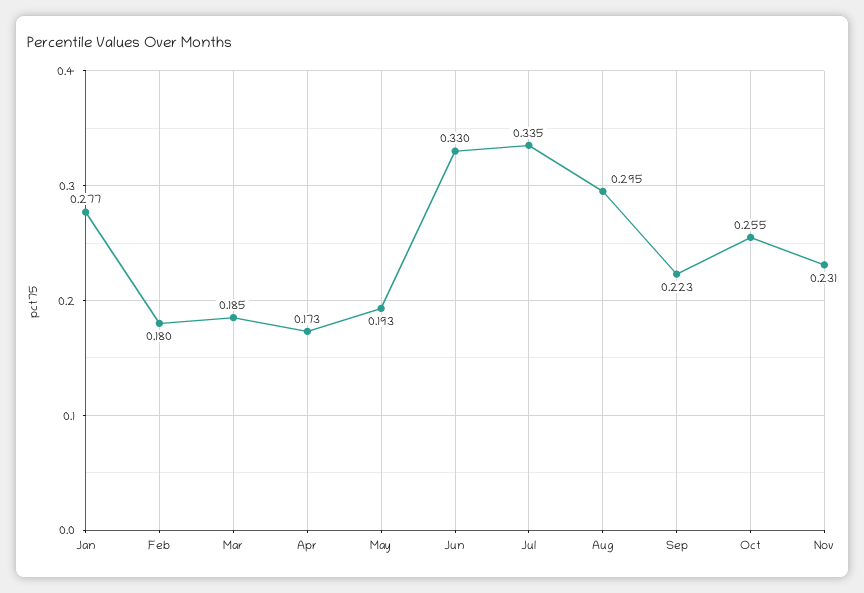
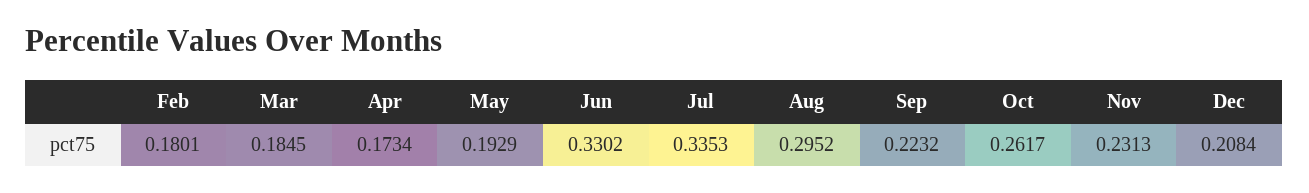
Jan: 0.277 -> none
Oct: 0.255 -> 0.2617
Dec: none -> 0.2084

